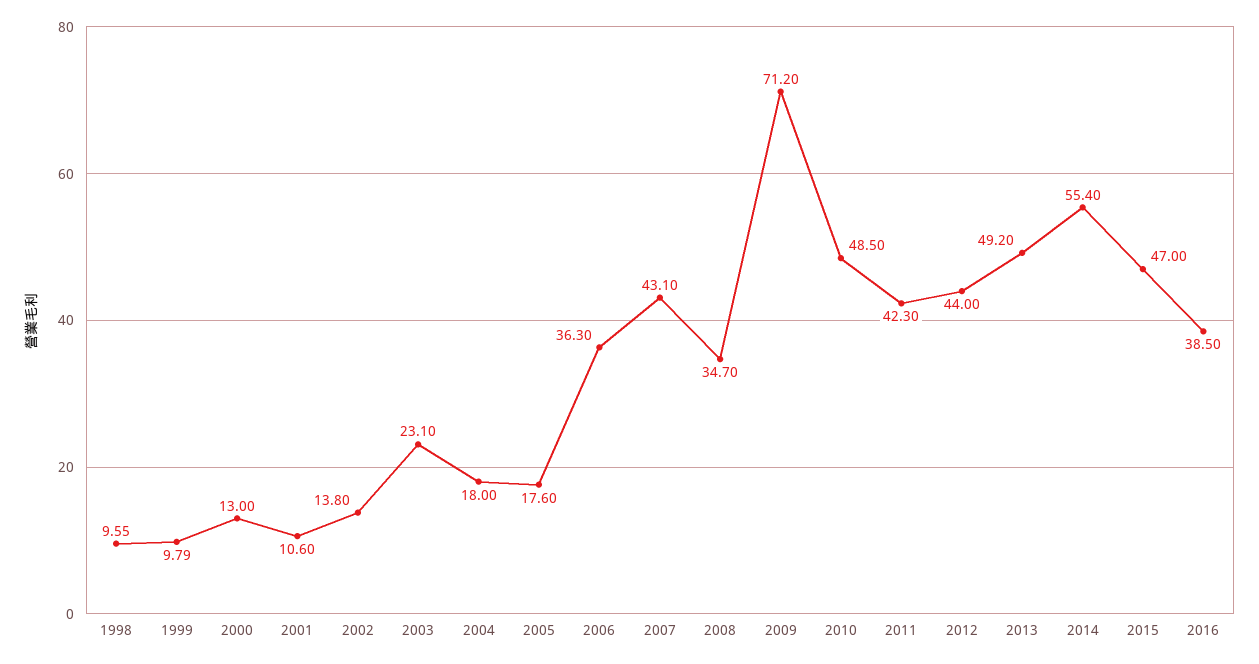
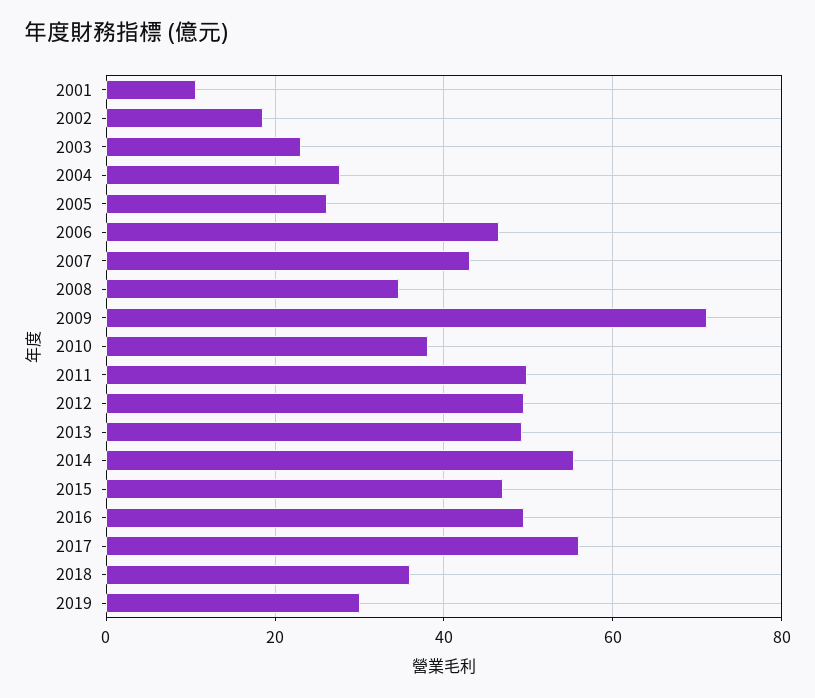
1998: 9.55 -> none
1999: 9.79 -> none
2000: 13 -> none
2002: 13.8 -> 18
2004: 18 -> 28
2005: 17.6 -> 26
2006: 36.3 -> 46
2010: 48.5 -> 38
2011: 42.3 -> 50
2012: 44 -> 50
2016: 38.5 -> 50
2017: none -> 56
2018: none -> 36
2019: none -> 30

